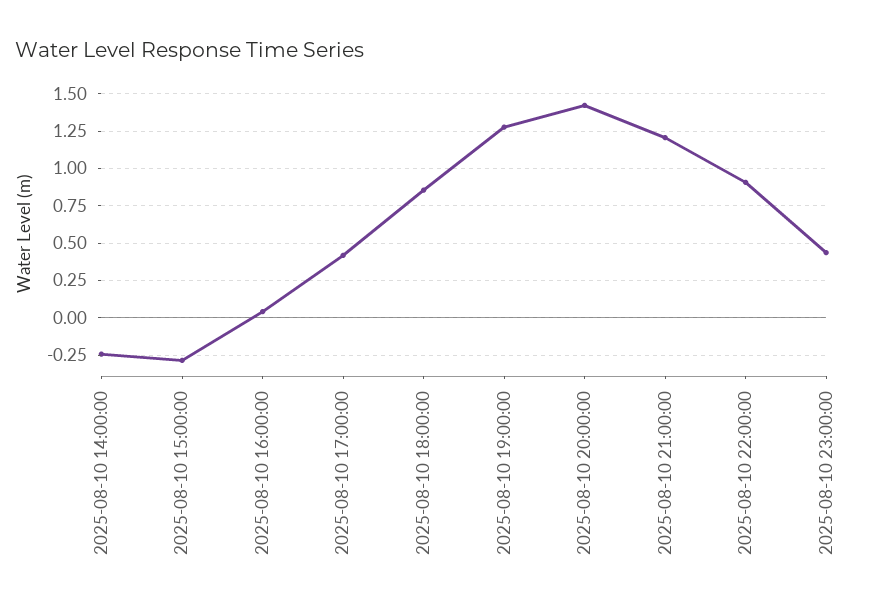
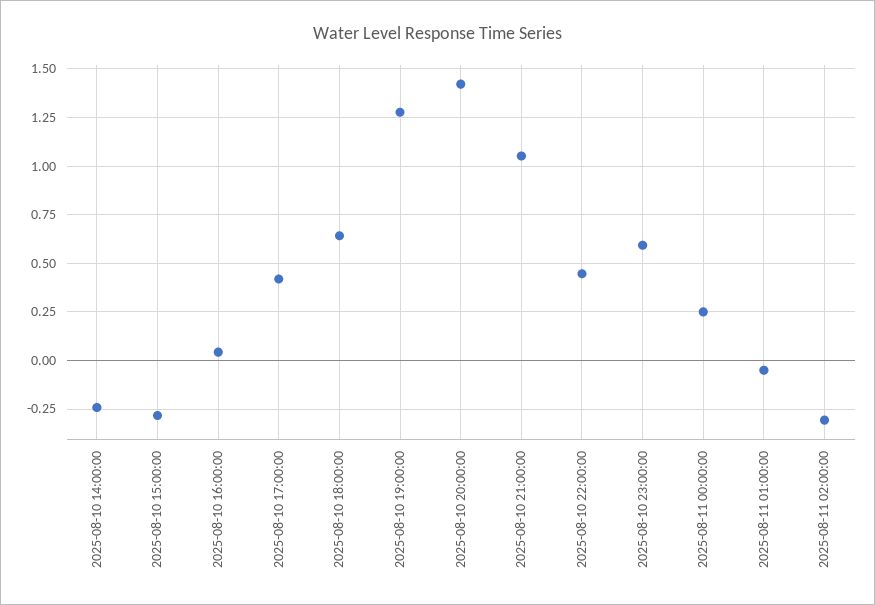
2025-08-10 18:00:00: 0.85 -> 0.65
2025-08-10 21:00:00: 1.2 -> 1.05
2025-08-10 22:00:00: 0.9 -> 0.45
2025-08-10 23:00:00: 0.45 -> 0.6
2025-08-11 00:00:00: none -> 0.25
2025-08-11 01:00:00: none -> -0.05
2025-08-11 02:00:00: none -> -0.3

